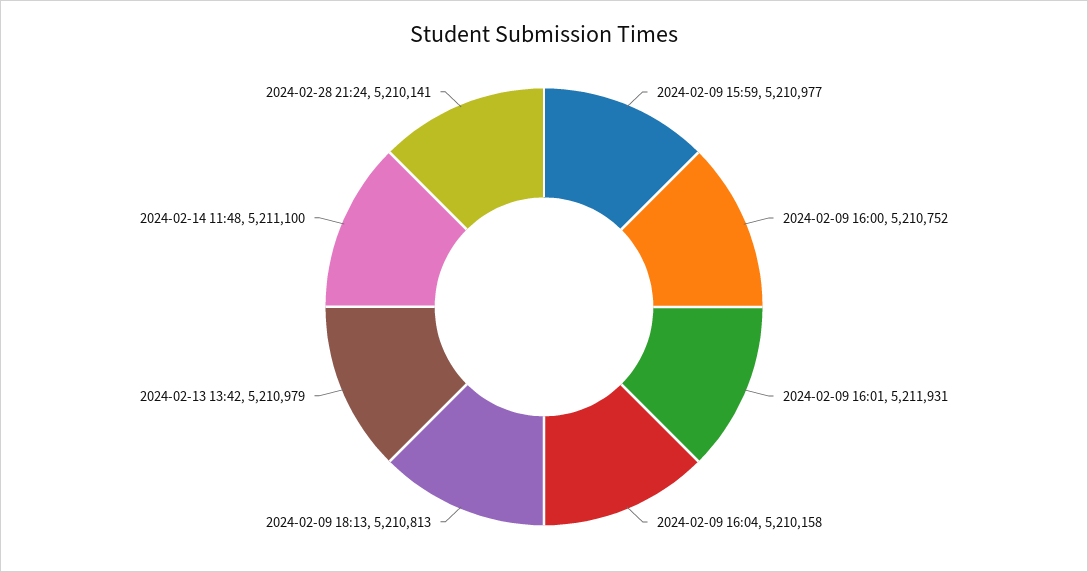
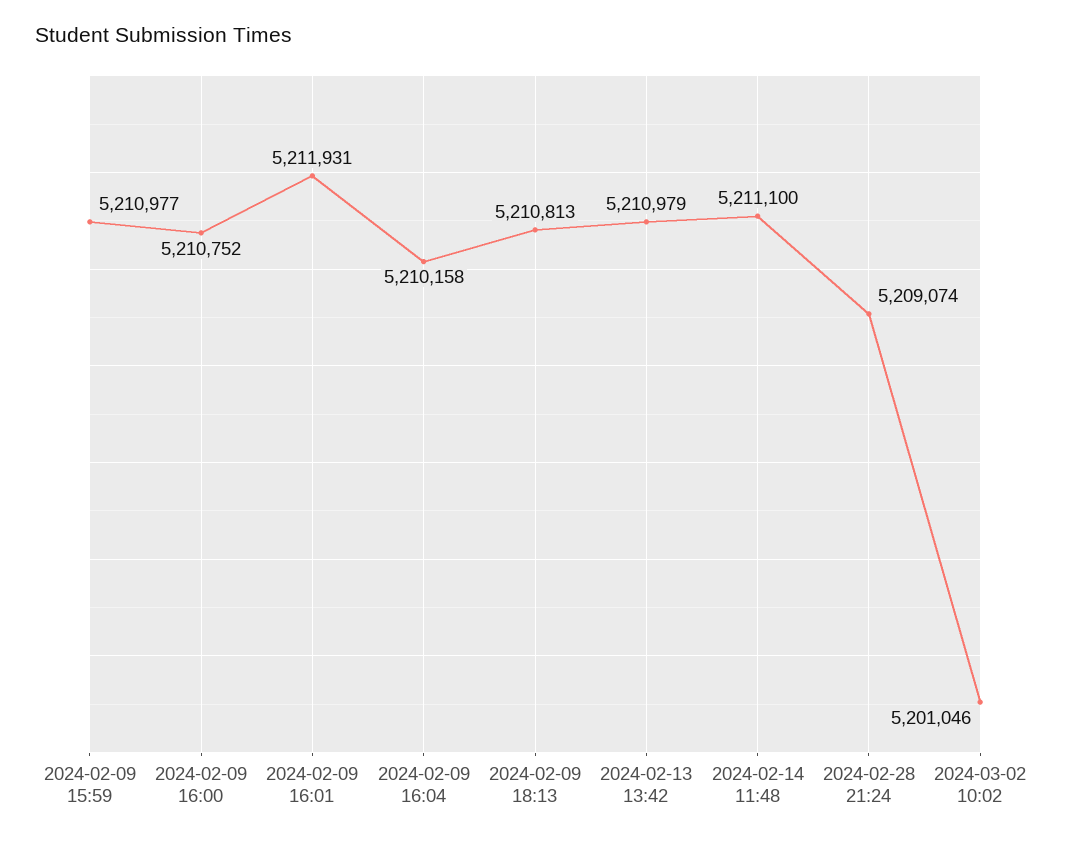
2024-02-28 21:24: 5210141 -> 5209074
2024-03-02 10:02: none -> 5201046

